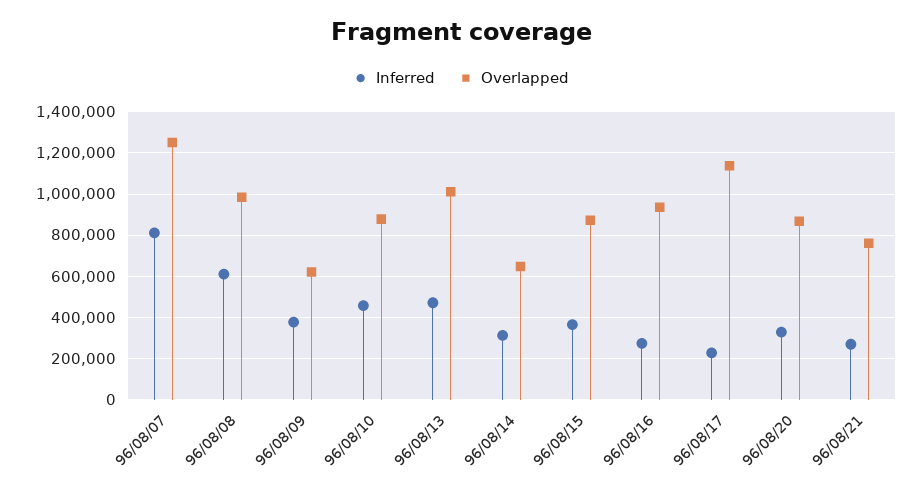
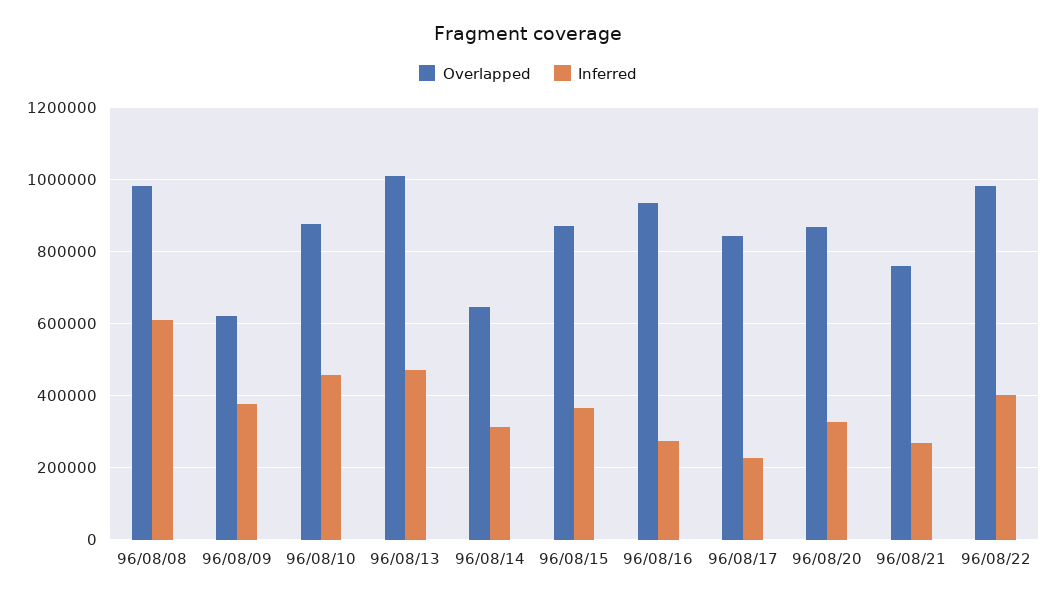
Inferred, 96/08/07: 800000 -> none
Overlapped, 96/08/07: 1250000 -> none
Overlapped, 96/08/17: 1150000 -> 840000
Overlapped, 96/08/22: none -> 980000
Inferred, 96/08/22: none -> 400000

